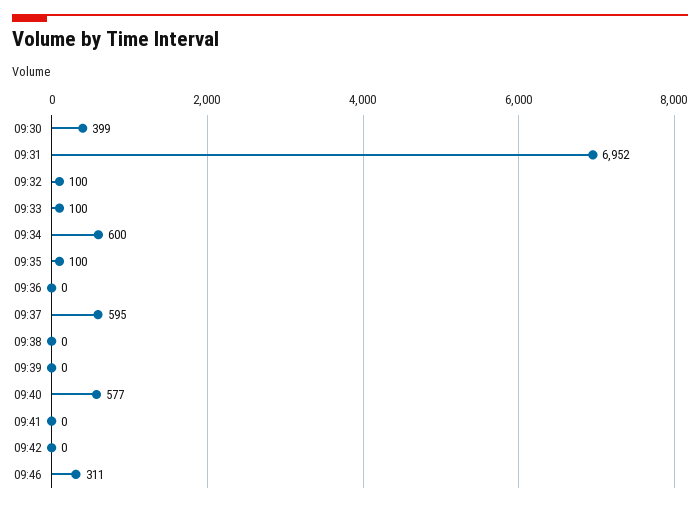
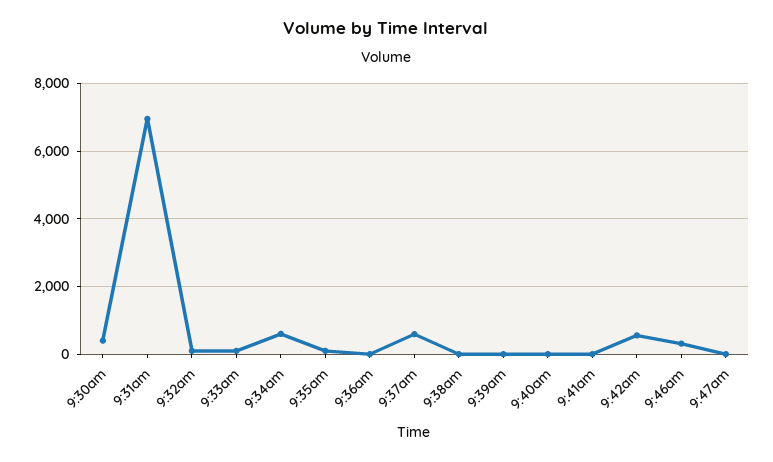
09:40: 577 -> 0
09:42: 0 -> 600
9:47am: none -> 0

